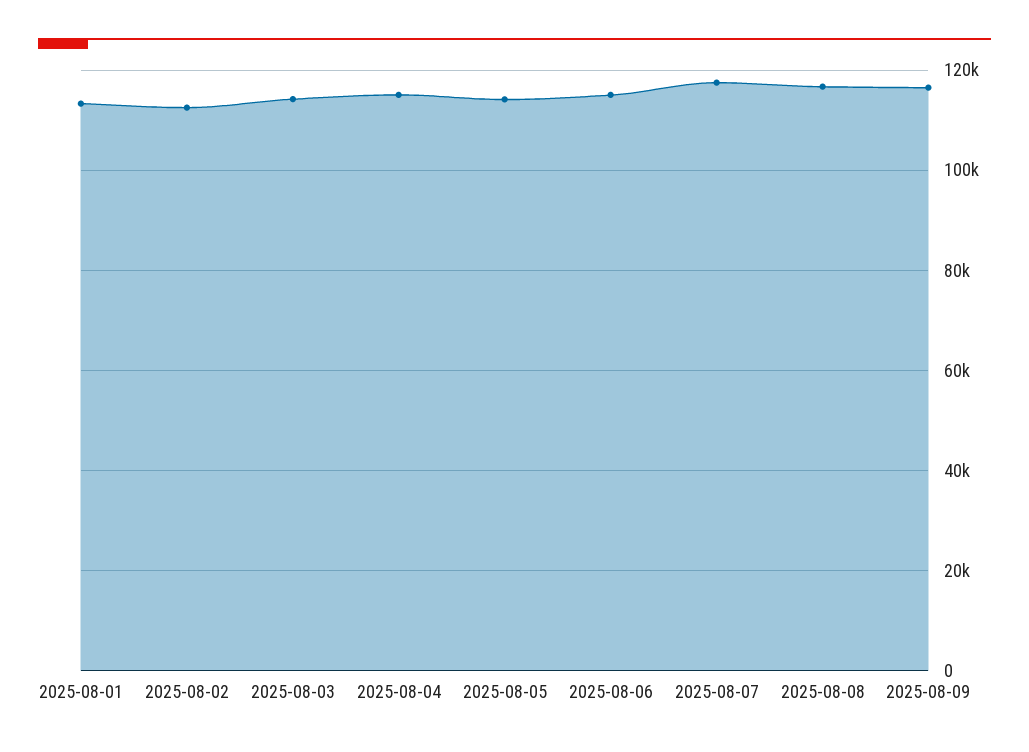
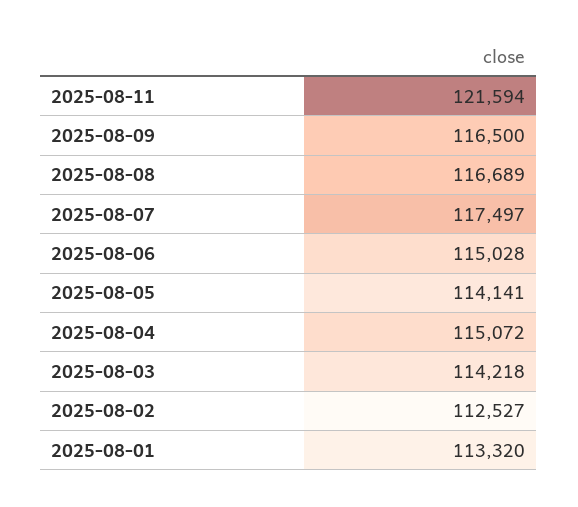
2025-08-11: none -> 121594

